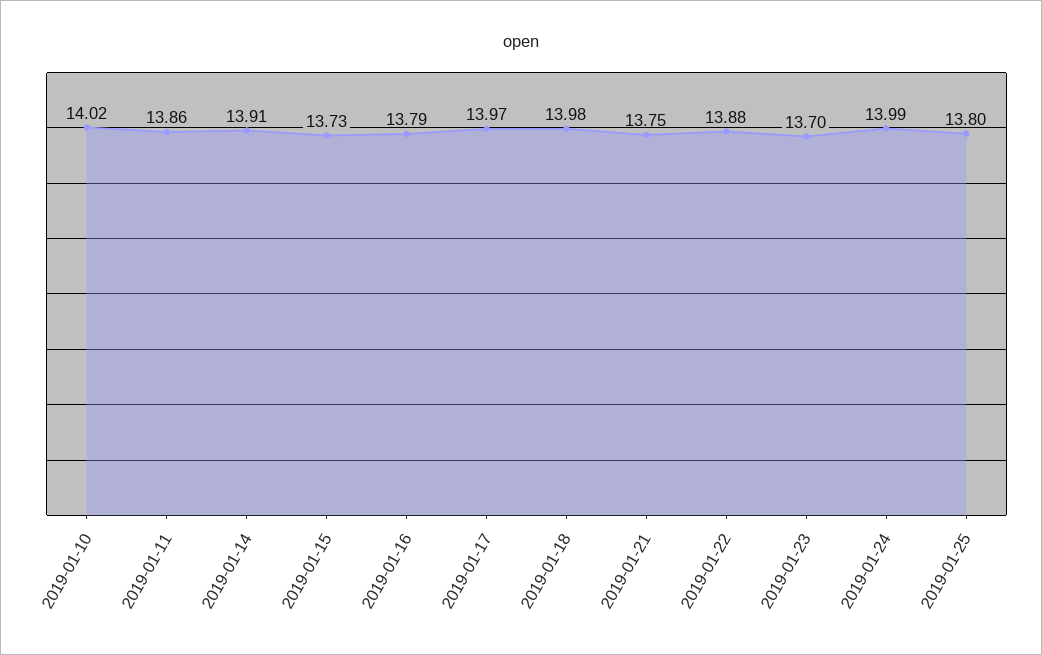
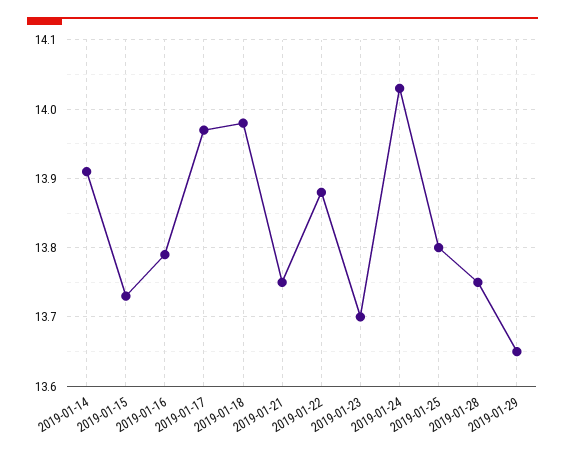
2019-01-10: 14.02 -> none
2019-01-11: 13.86 -> none
2019-01-24: 13.99 -> 14.03
2019-01-28: none -> 13.75
2019-01-29: none -> 13.65

